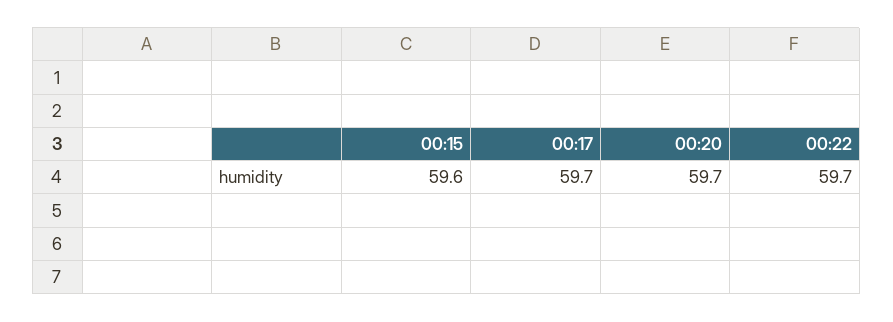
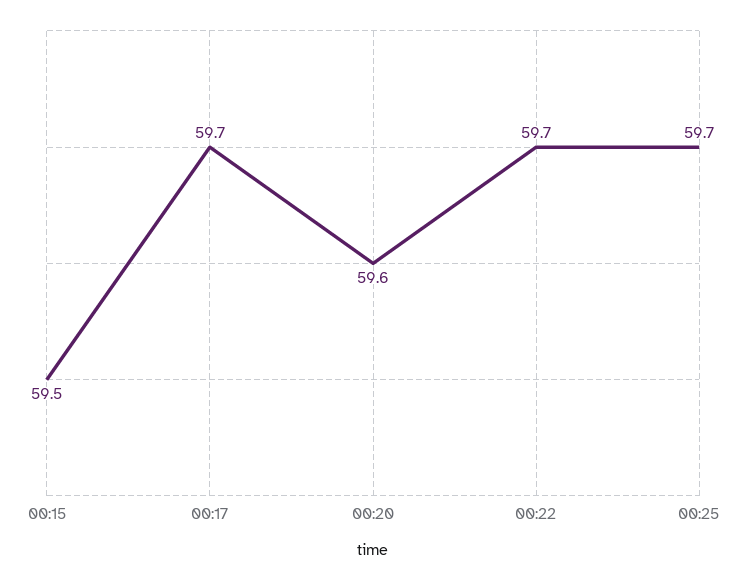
00:15: 59.6 -> 59.5
00:20: 59.7 -> 59.6
00:25: none -> 59.7

